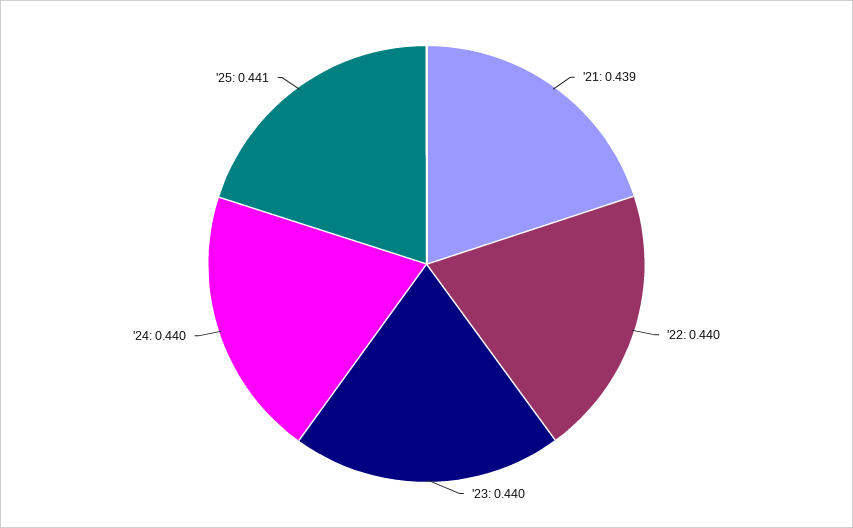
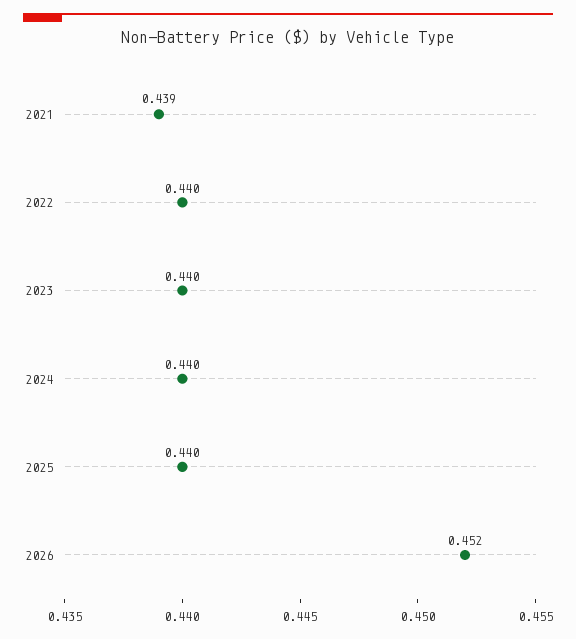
'25: 0.441 -> 0.44
2026: none -> 0.452

